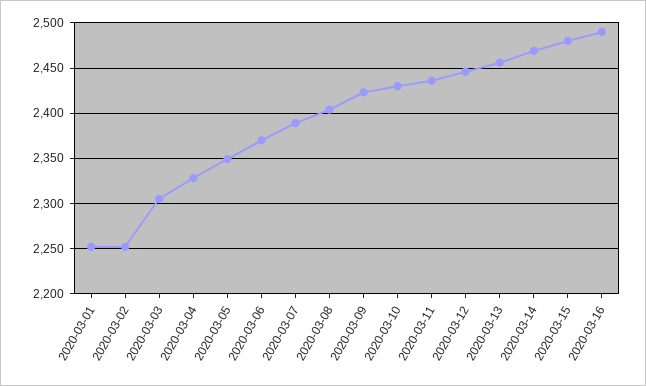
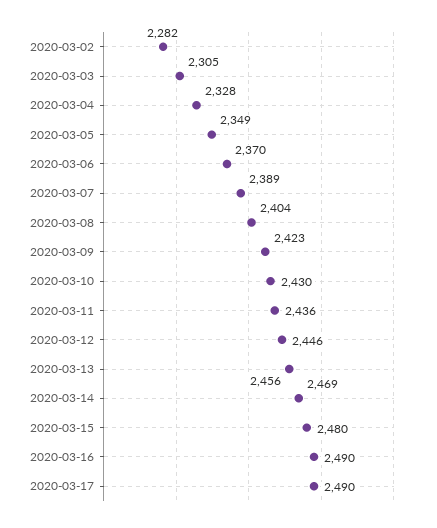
2020-03-01: 2250 -> none
2020-03-02: 2250 -> 2282
2020-03-17: none -> 2490

